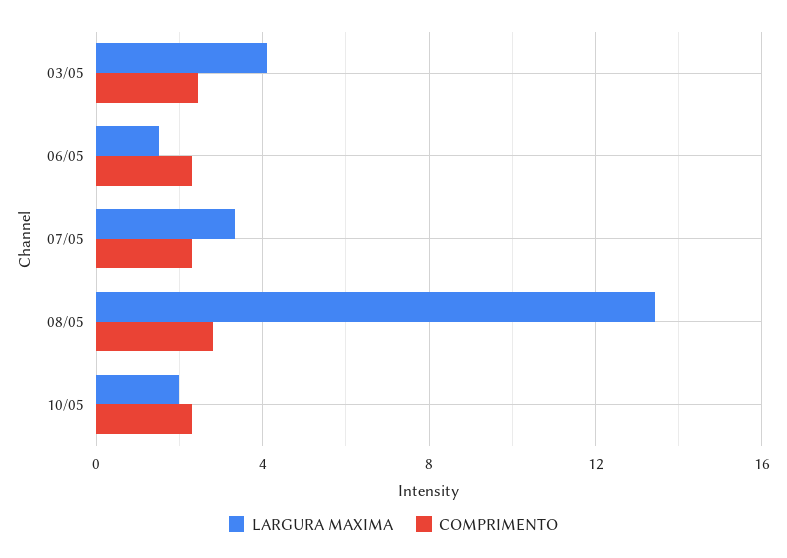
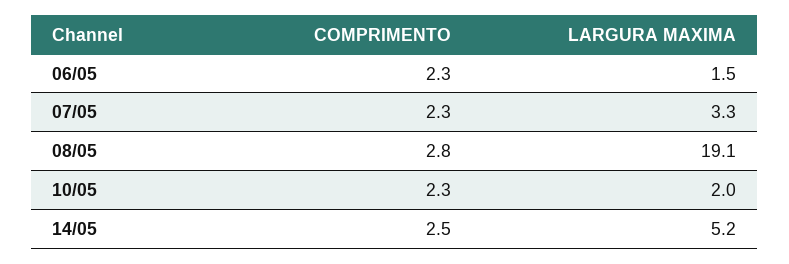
LARGURA MAXIMA, 03/05: 4 -> none
COMPRIMENTO, 03/05: 2.5 -> none
LARGURA MAXIMA, 08/05: 13.5 -> 19.1
COMPRIMENTO, 14/05: none -> 2.5
LARGURA MAXIMA, 14/05: none -> 5.2

